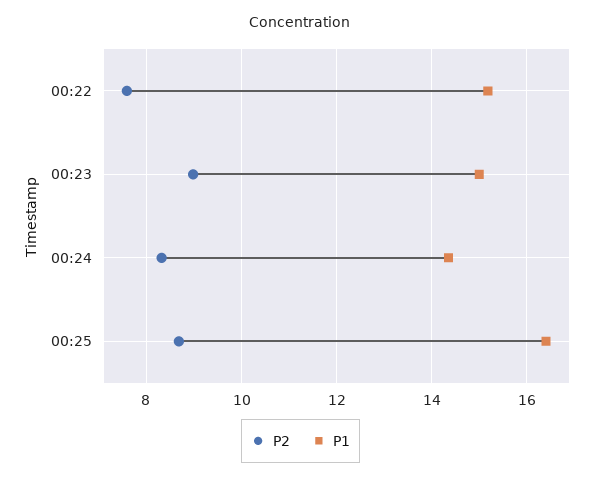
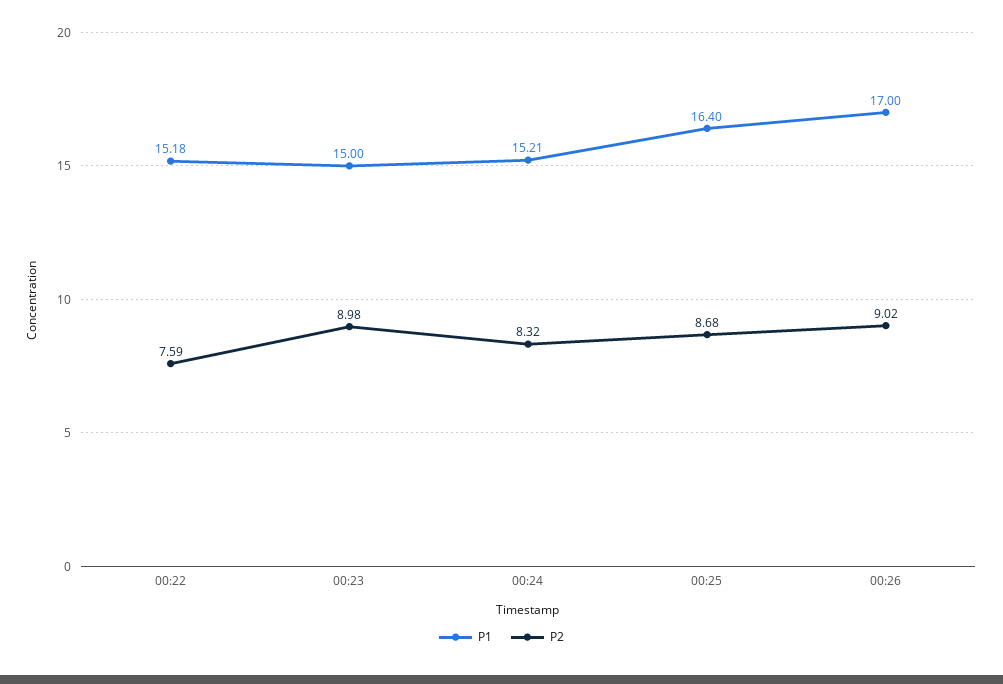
P1, 00:24: 14.4 -> 15.21
P1, 00:26: none -> 17
P2, 00:26: none -> 9.02

